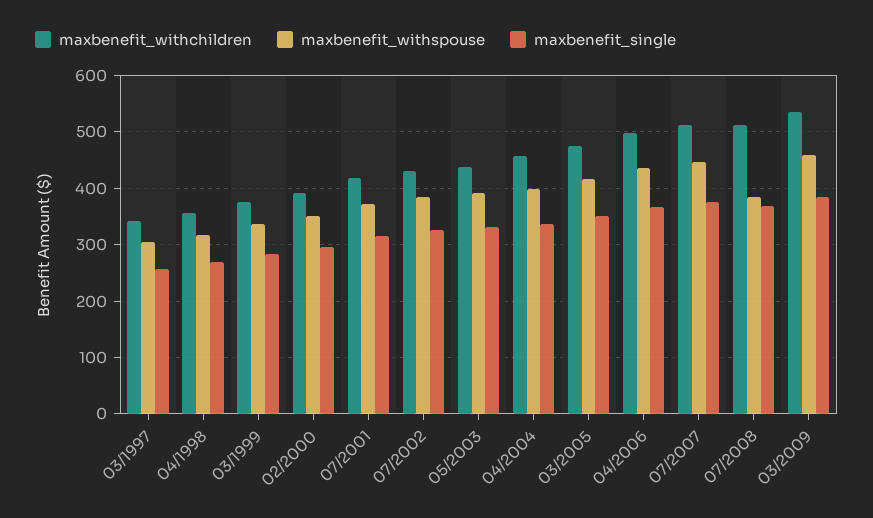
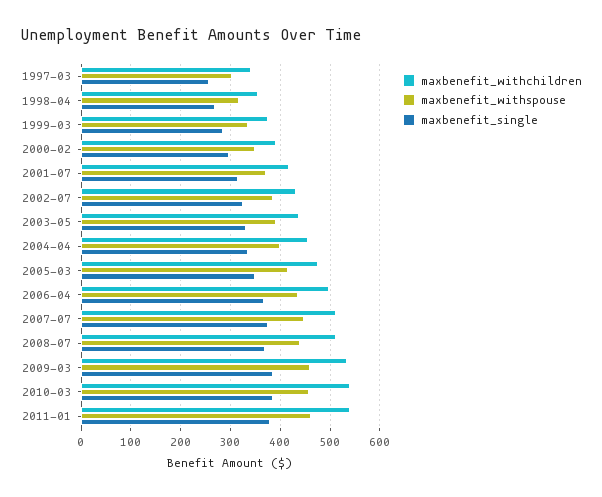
maxbenefit_withspouse, 07/2008: 380 -> 440
maxbenefit_withchildren, 2010-03: none -> 540
maxbenefit_withspouse, 2010-03: none -> 460
maxbenefit_single, 2010-03: none -> 380
maxbenefit_withchildren, 2011-01: none -> 540
maxbenefit_withspouse, 2011-01: none -> 460
maxbenefit_single, 2011-01: none -> 380

